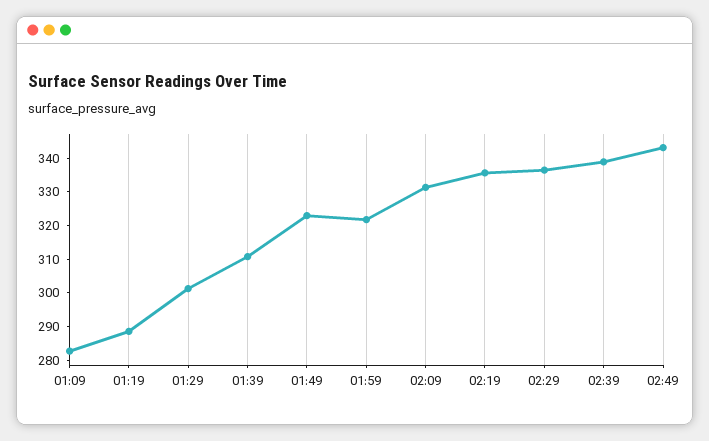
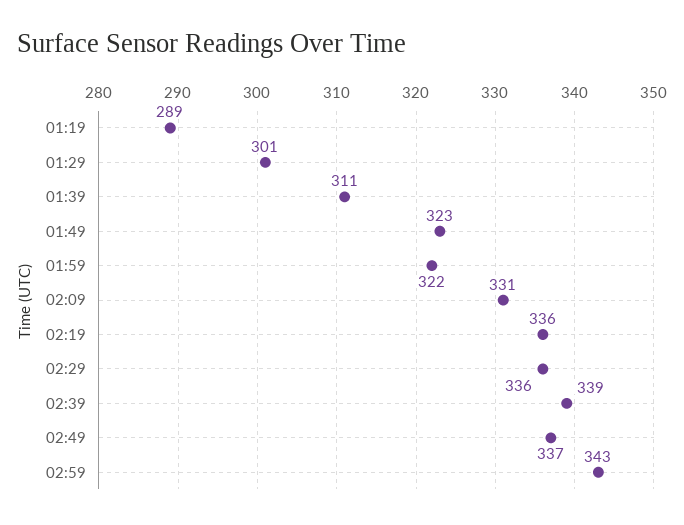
01:09: 282.5 -> none
02:49: 342.5 -> 337
02:59: none -> 343

